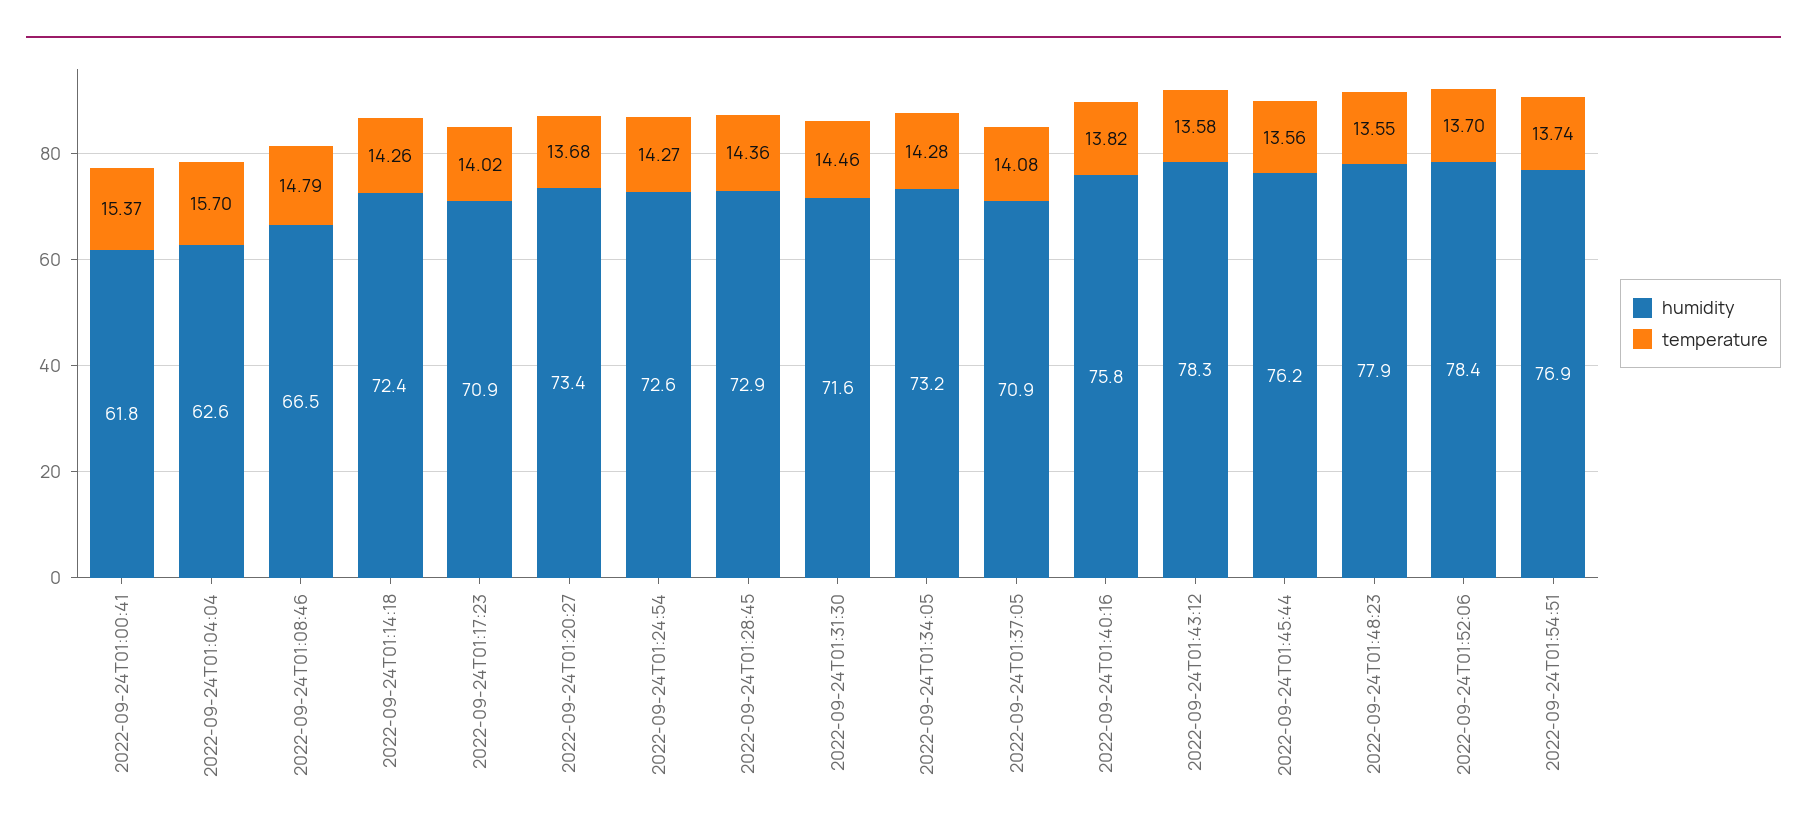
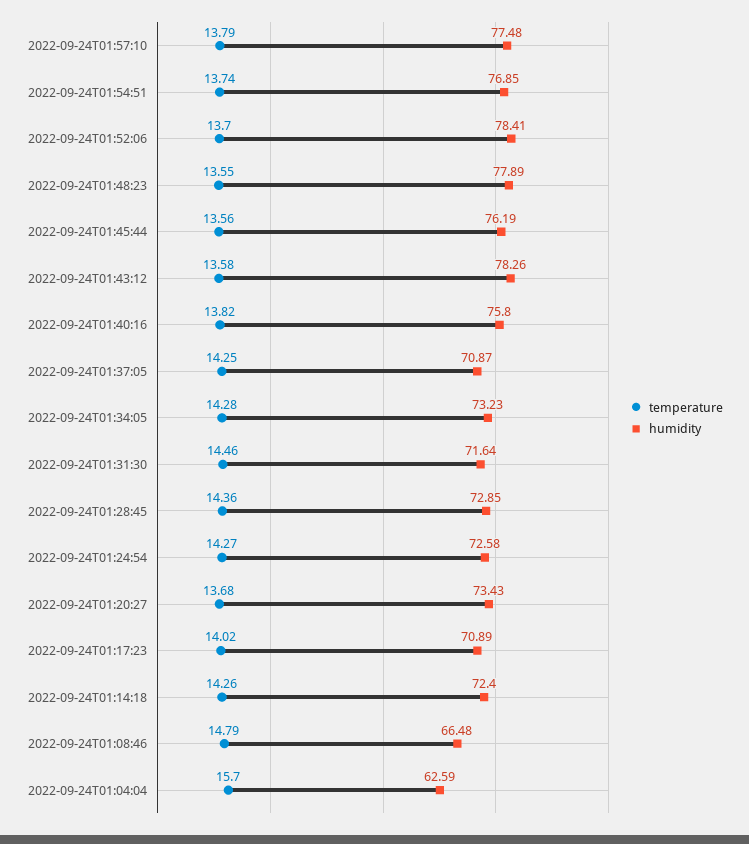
humidity, 2022-09-24T01:00:41: 61.8 -> none
temperature, 2022-09-24T01:00:41: 15.37 -> none
temperature, 2022-09-24T01:37:05: 14.08 -> 14.25
temperature, 2022-09-24T01:57:10: none -> 13.79
humidity, 2022-09-24T01:57:10: none -> 77.48

